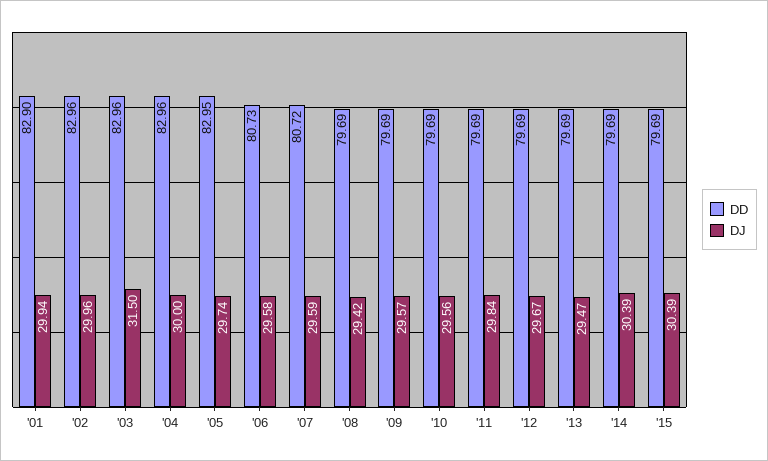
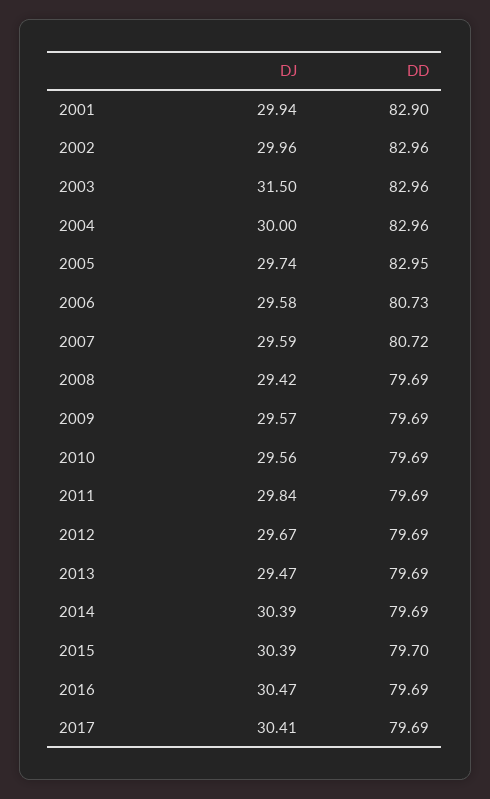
DD, '15: 79.69 -> 79.7
DJ, 2016: none -> 30.47
DD, 2016: none -> 79.69
DJ, 2017: none -> 30.41
DD, 2017: none -> 79.69

